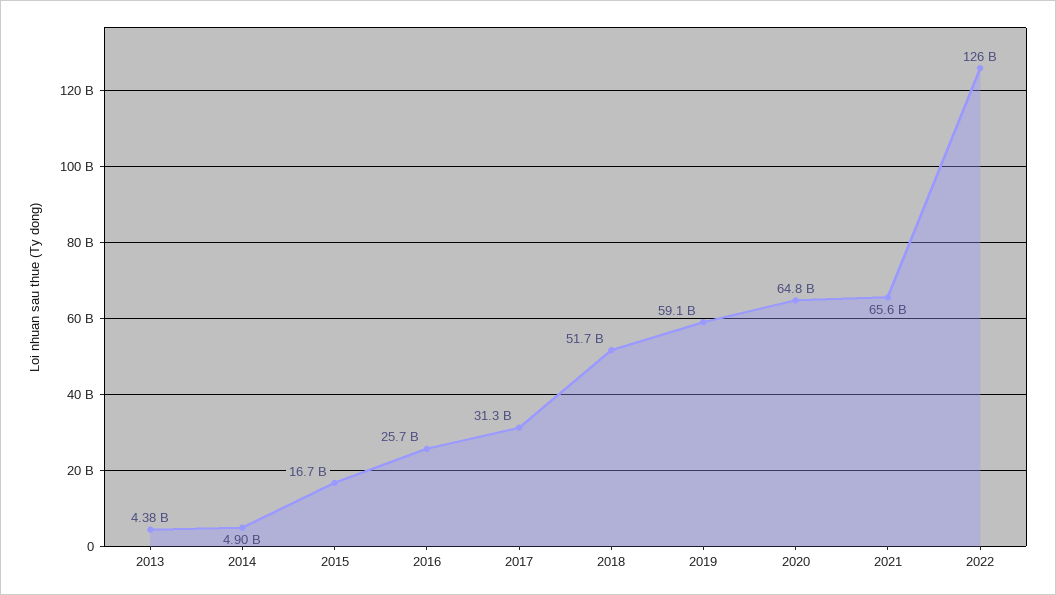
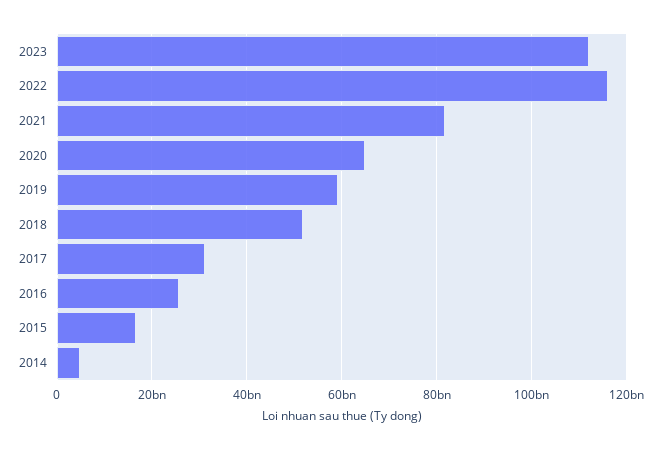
2013: 4380000000 -> none
2021: 65600000000 -> 82000000000
2022: 126000000000 -> 116000000000
2023: none -> 112000000000

